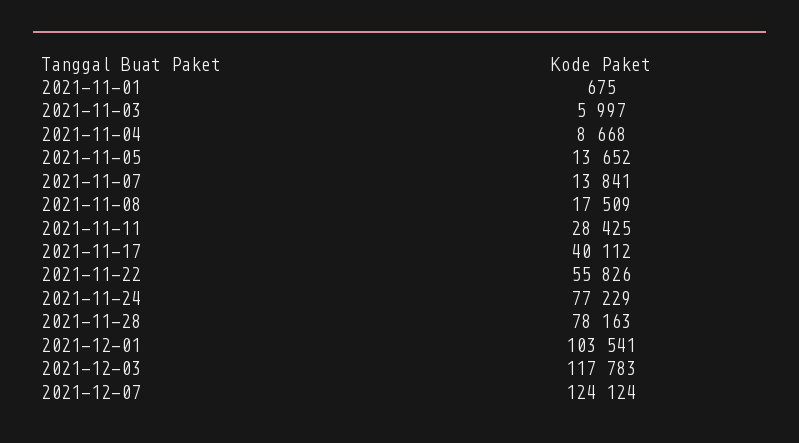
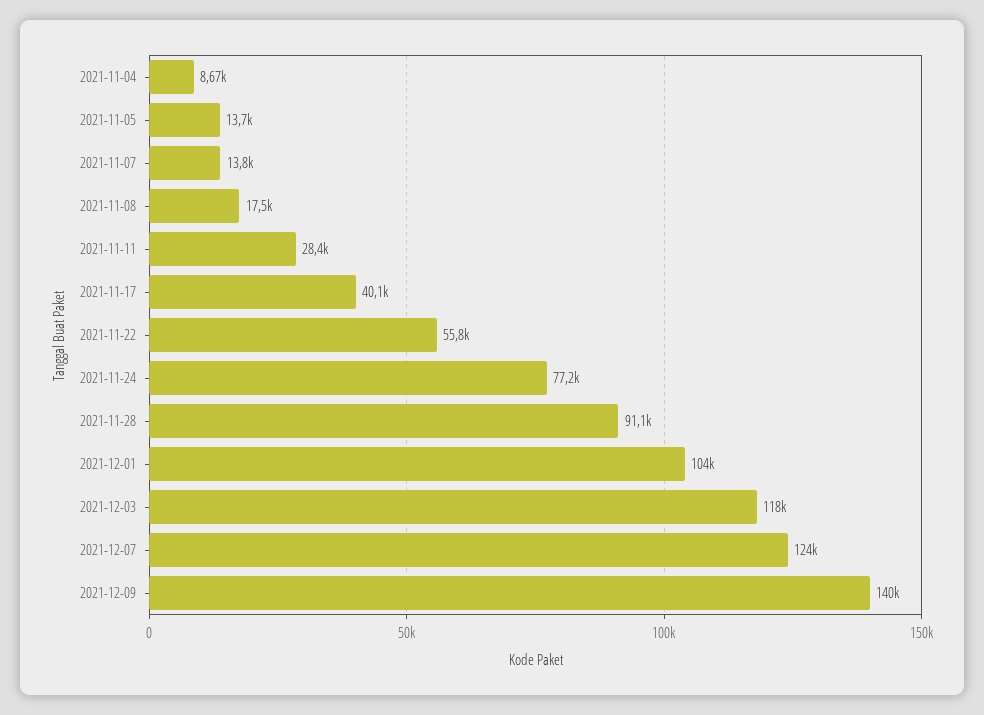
2021-11-01: 675 -> none
2021-11-03: 5997 -> none
2021-11-28: 78163 -> 91100
2021-12-09: none -> 140000

